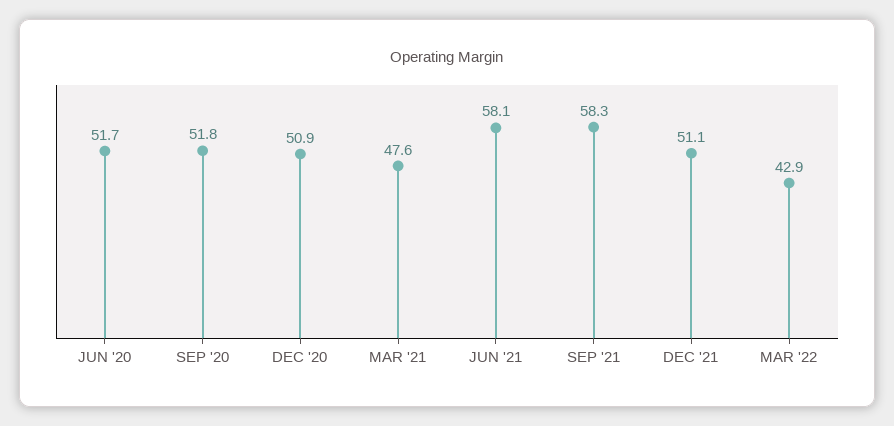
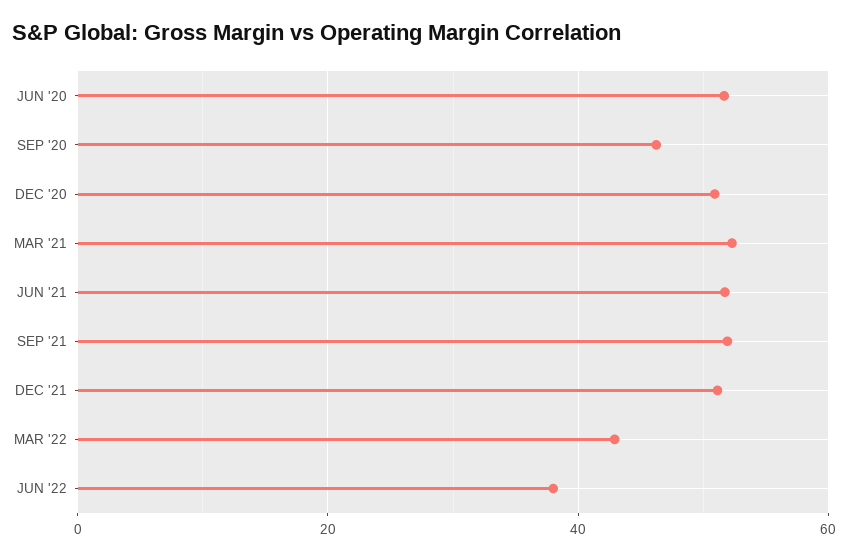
SEP '20: 51.8 -> 46
MAR '21: 47.6 -> 52
JUN '21: 58.1 -> 52
SEP '21: 58.3 -> 52
JUN '22: none -> 38

